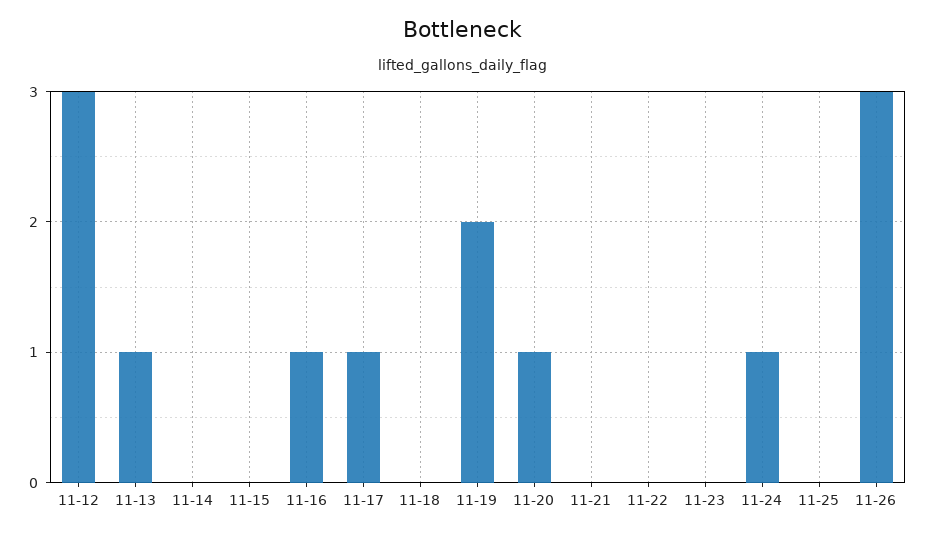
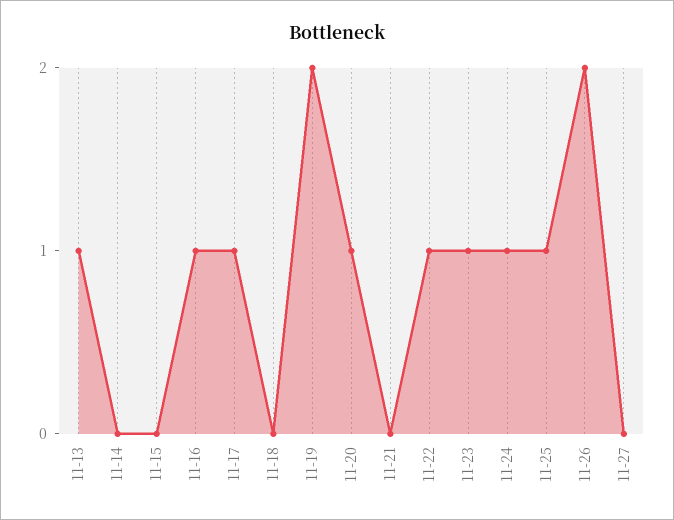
11-12: 3 -> none
11-22: 0 -> 1
11-23: 0 -> 1
11-25: 0 -> 1
11-26: 3 -> 2
11-27: none -> 0

